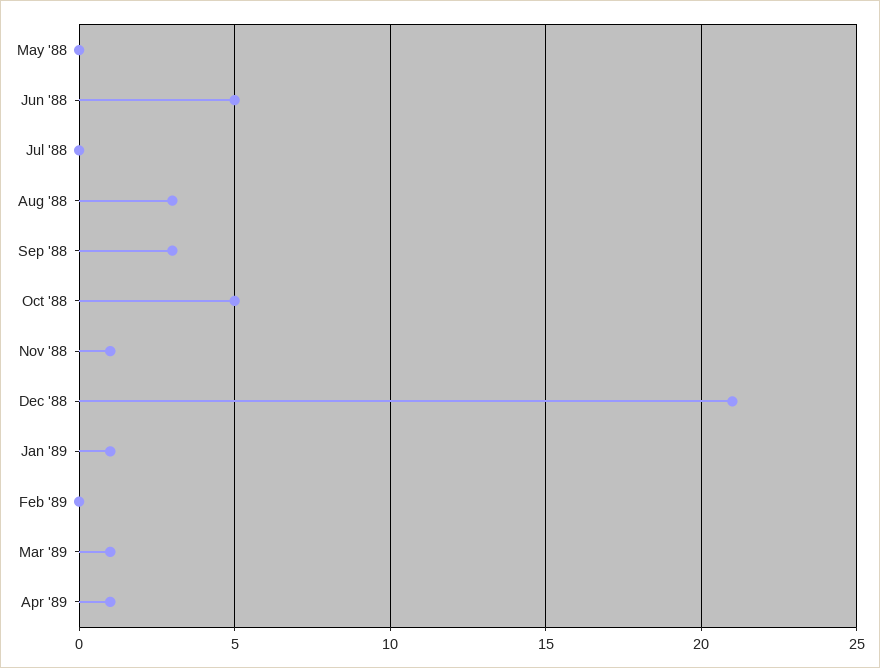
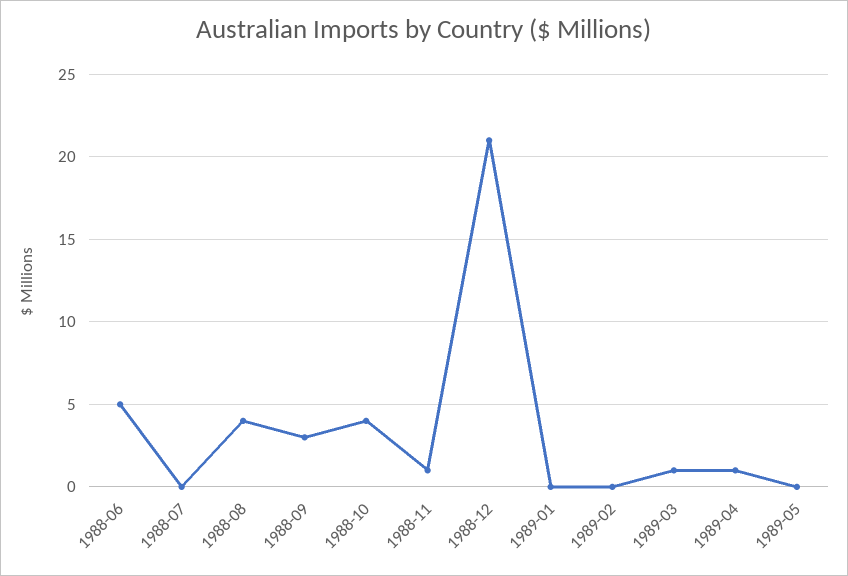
May '88: 0 -> none
Aug '88: 3 -> 4
Oct '88: 5 -> 4
Jan '89: 1 -> 0
1989-05: none -> 0

